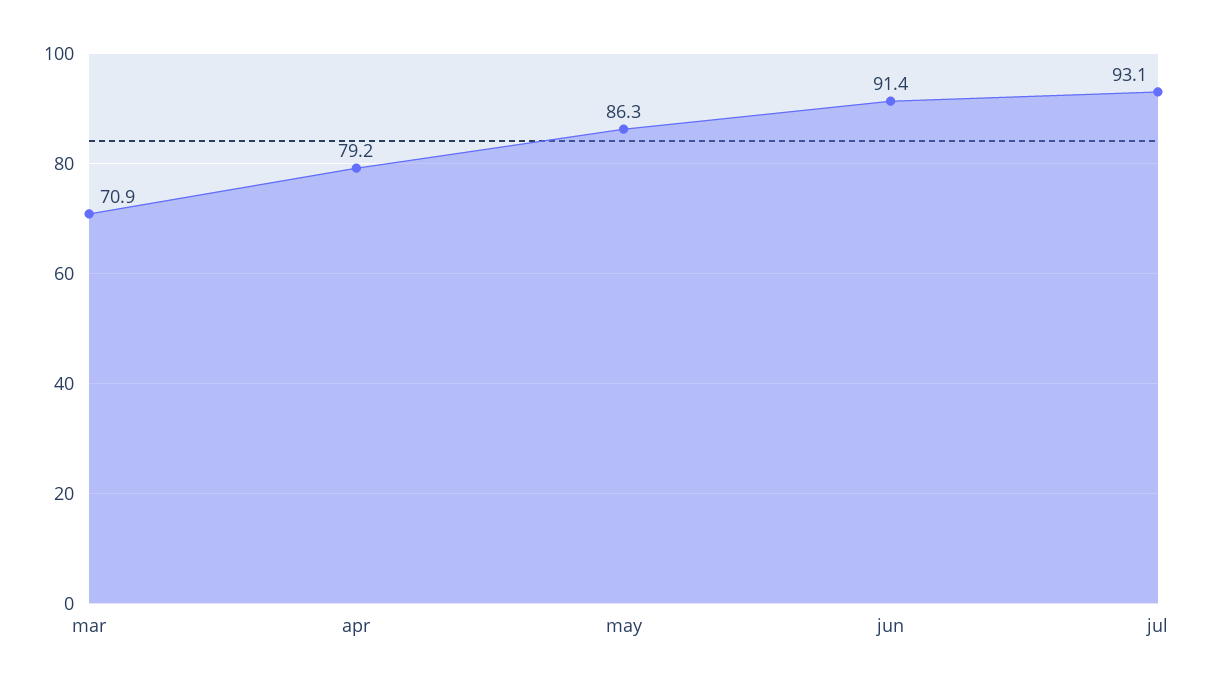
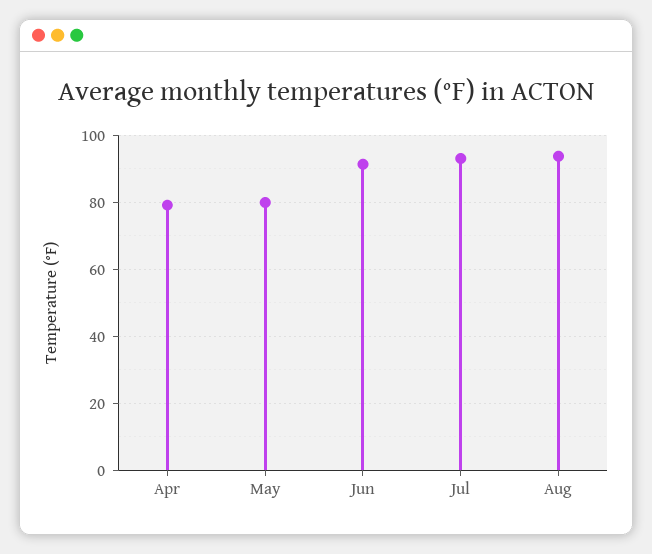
mar: 70.9 -> none
may: 86.3 -> 80
Aug: none -> 94

